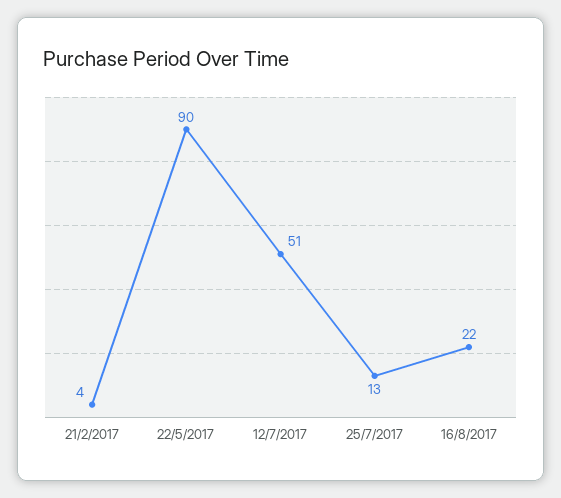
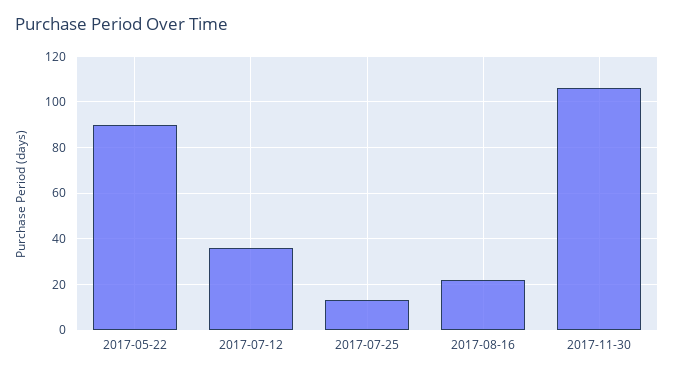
21/2/2017: 4 -> none
12/7/2017: 51 -> 35
2017-11-30: none -> 105

